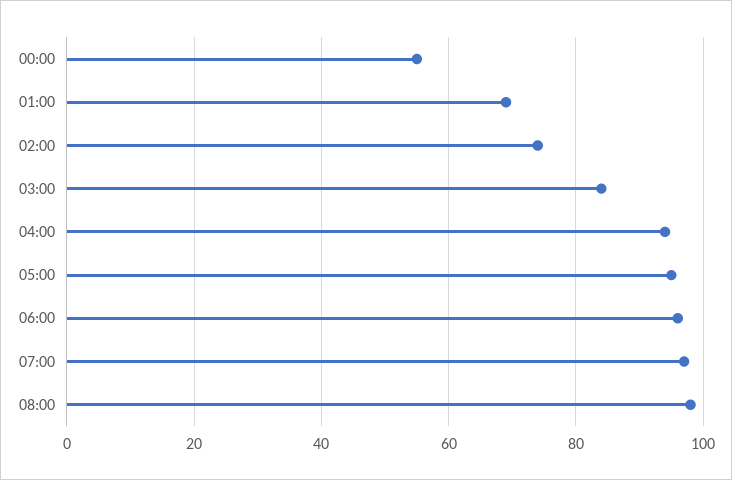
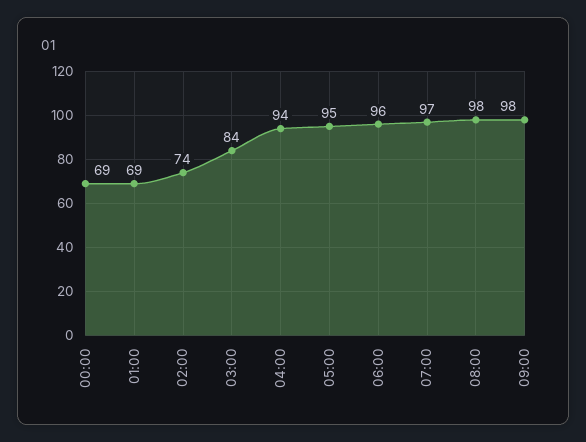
00:00: 55 -> 69
09:00: none -> 98

